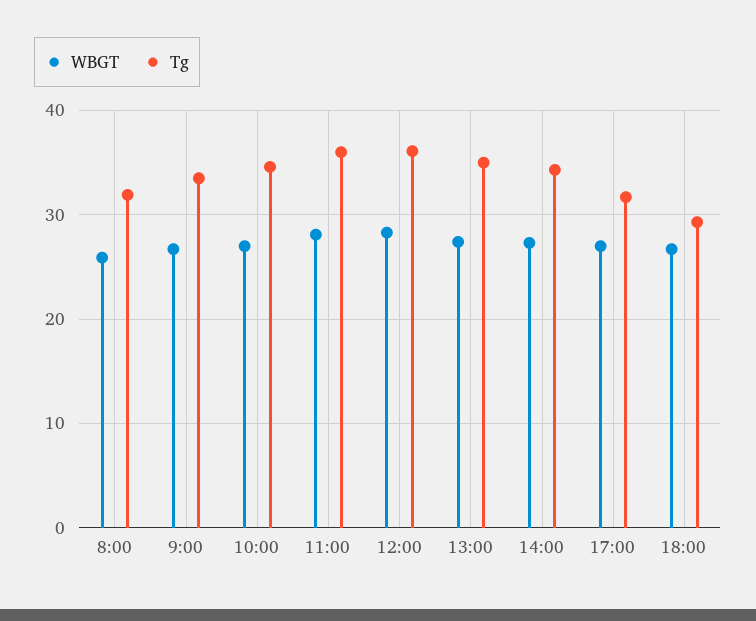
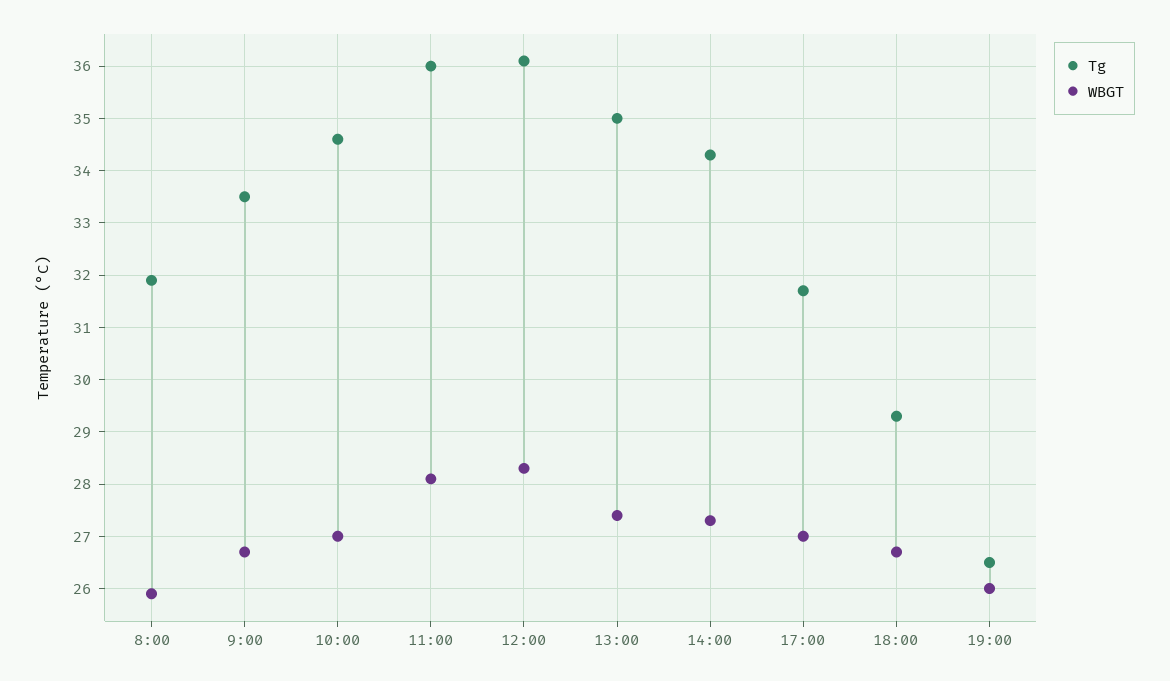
Tg, 19:00: none -> 26.5
WBGT, 19:00: none -> 26

